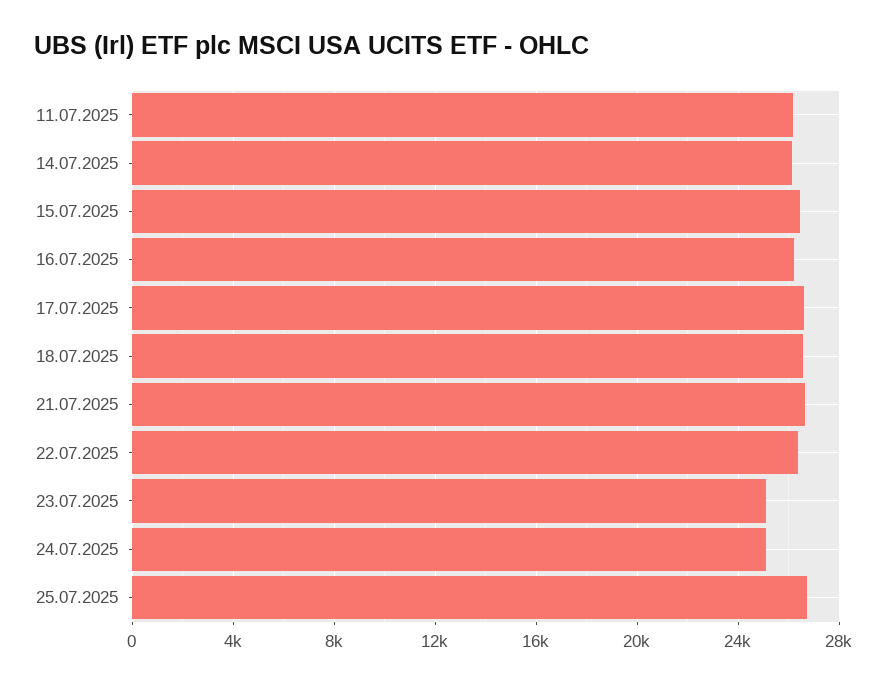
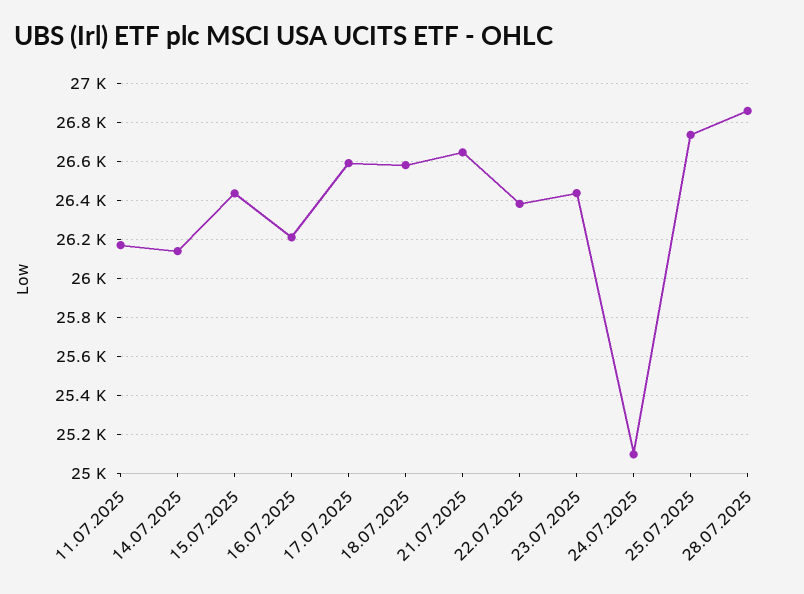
23.07.2025: 25000 -> 26450
28.07.2025: none -> 26850

